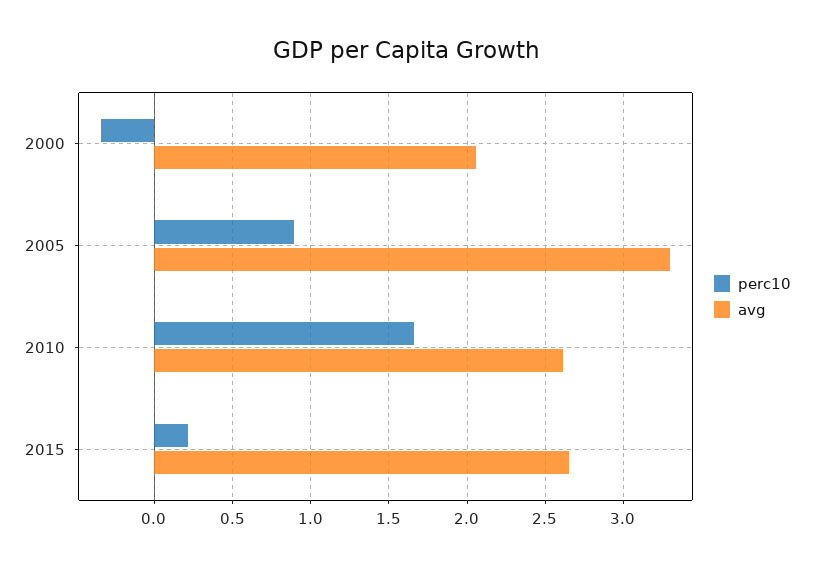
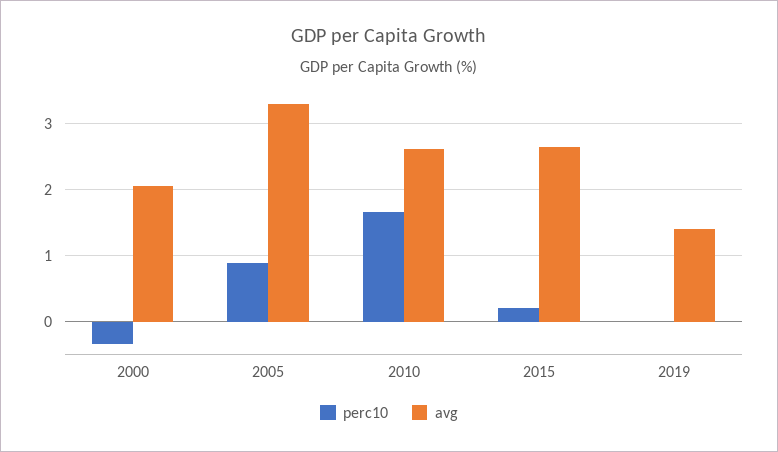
perc10, 2019: none -> 0
avg, 2019: none -> 1.4

